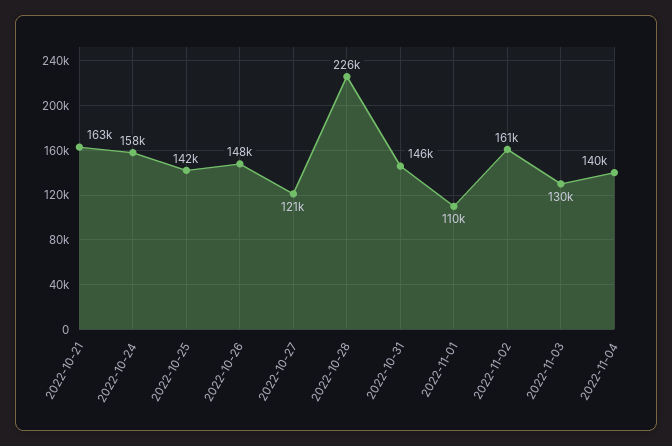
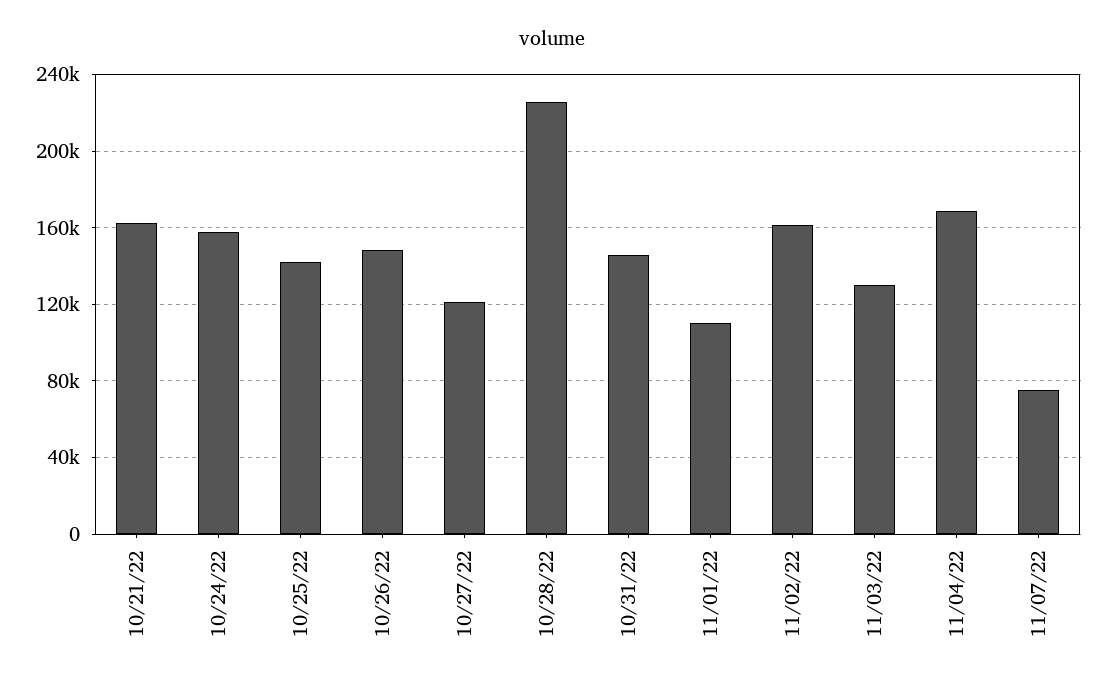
2022-11-04: 140000 -> 170000
11/07/22: none -> 75000

